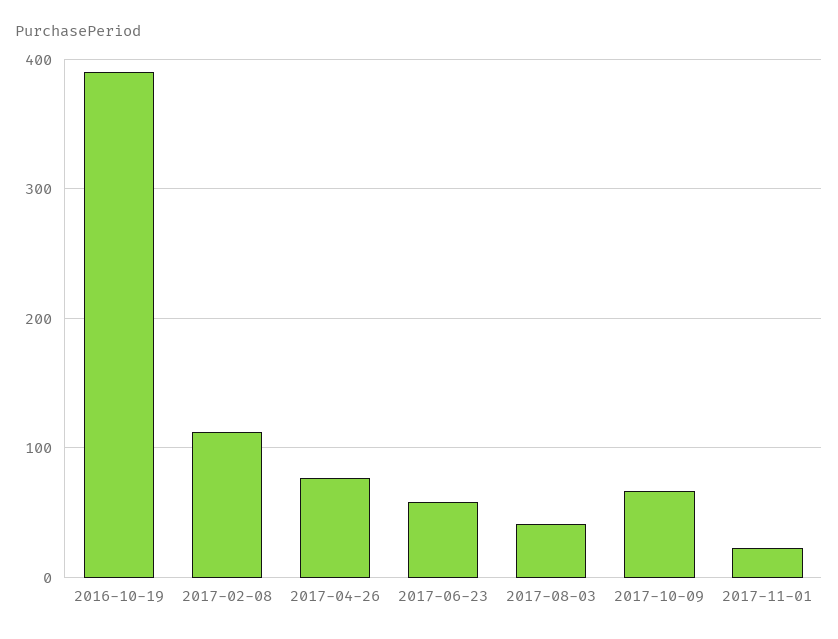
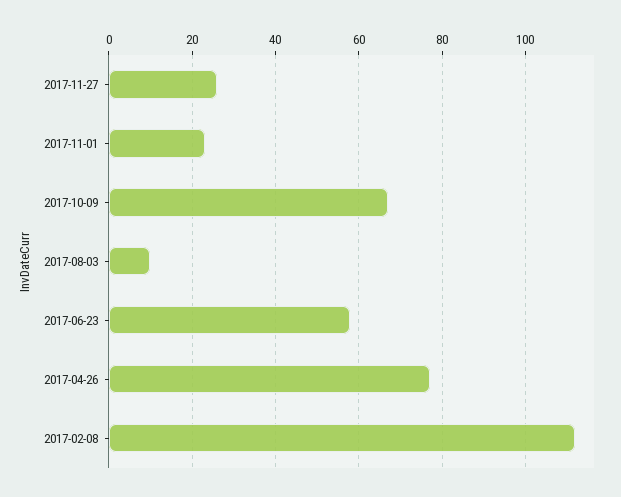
2016-10-19: 390 -> none
2017-08-03: 40 -> 10
2017-11-27: none -> 25

